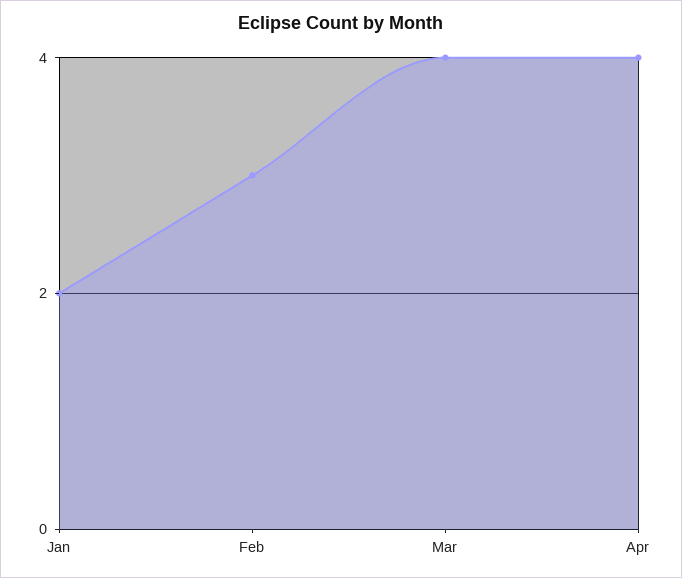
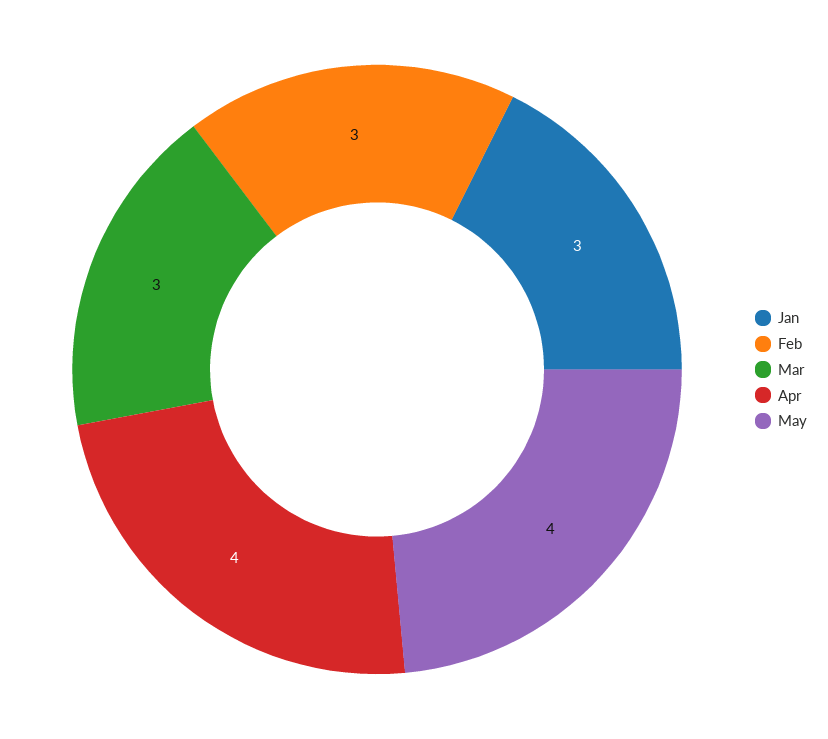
Jan: 2 -> 3
Mar: 4 -> 3
May: none -> 4

